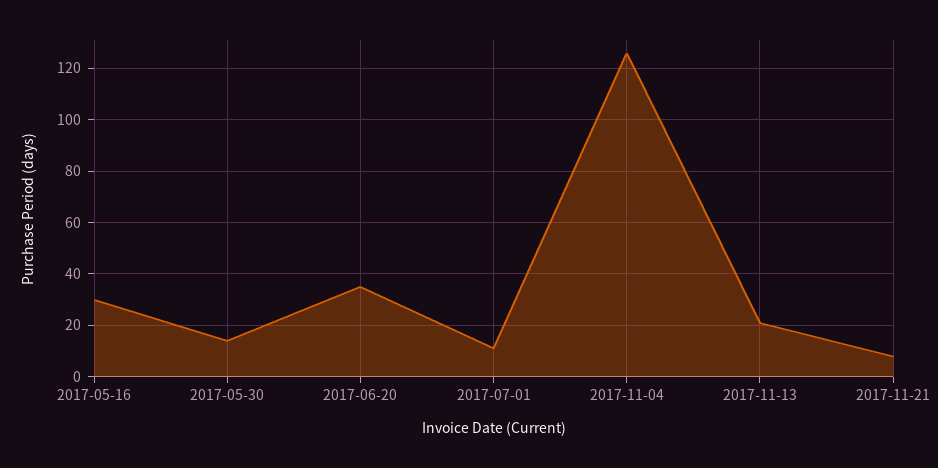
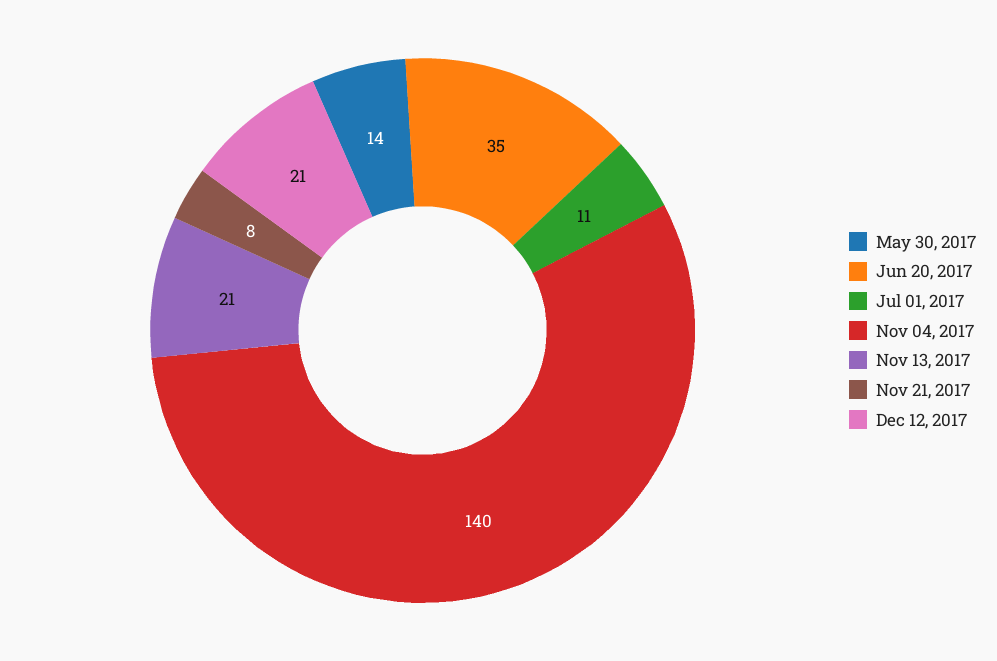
2017-05-16: 30 -> none
2017-11-04: 125 -> 140
Dec 12, 2017: none -> 21

